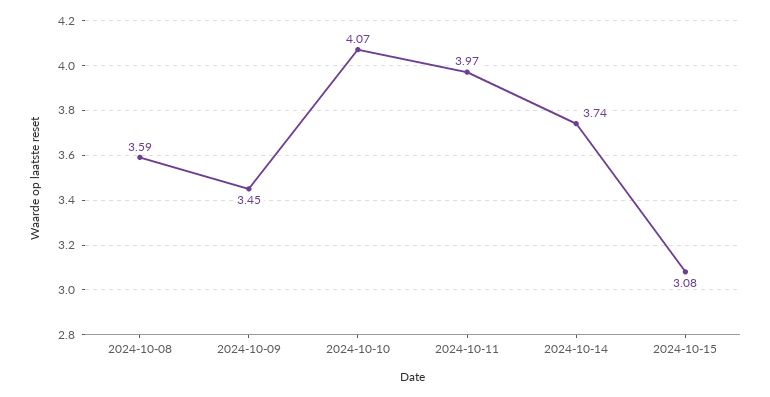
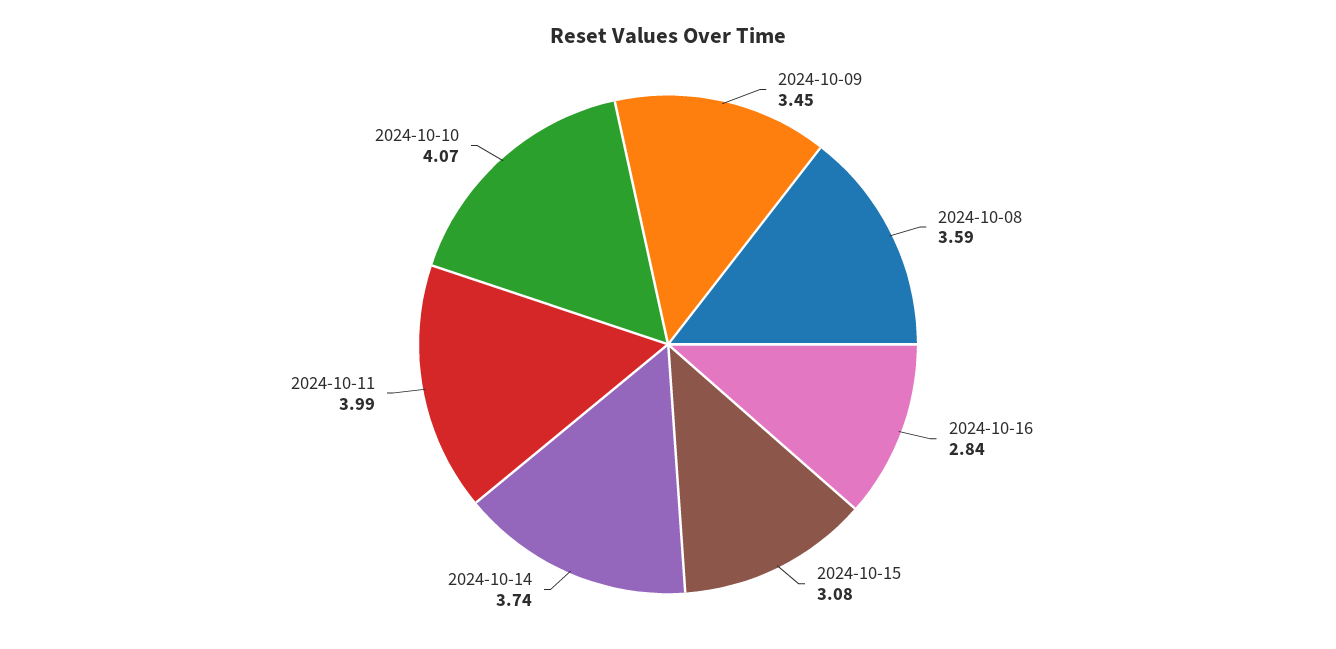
2024-10-11: 3.97 -> 3.99
2024-10-16: none -> 2.84

